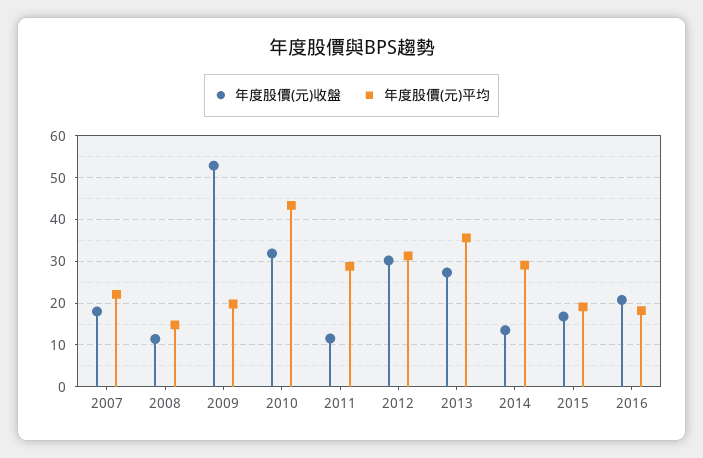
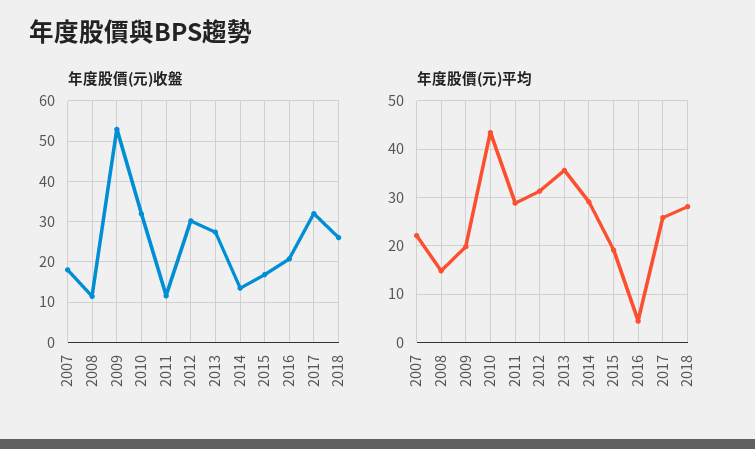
年度股價(元)平均, 2016: 18 -> 4
年度股價(元)收盤, 2017: none -> 32
年度股價(元)收盤, 2018: none -> 26
年度股價(元)平均, 2017: none -> 26
年度股價(元)平均, 2018: none -> 28

